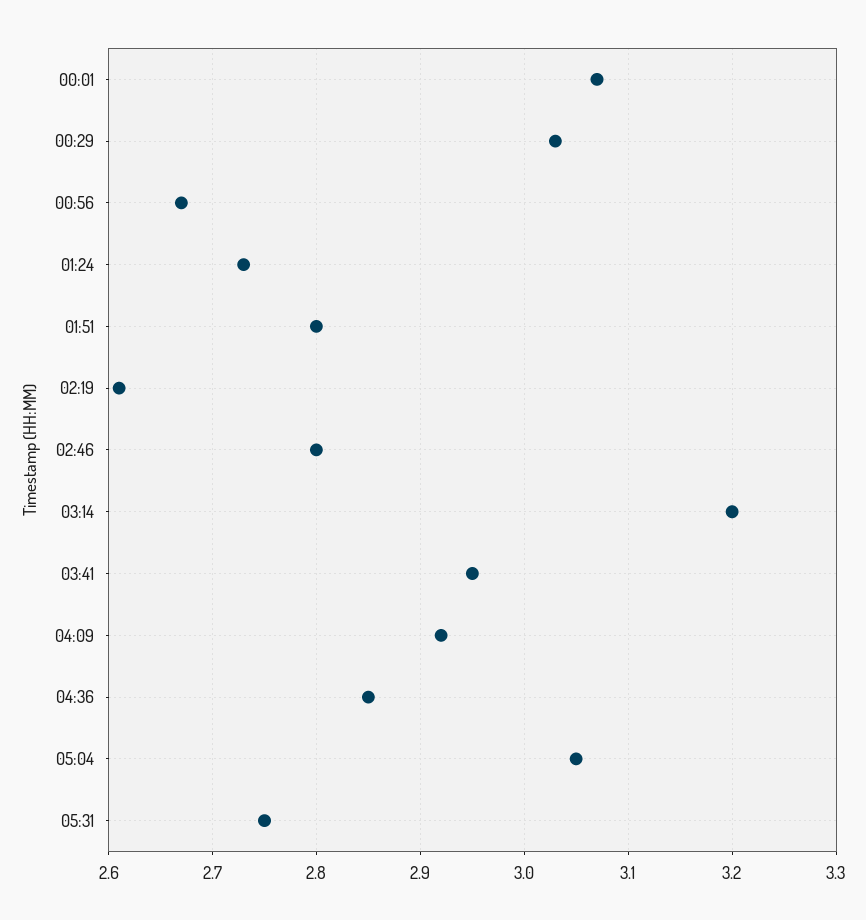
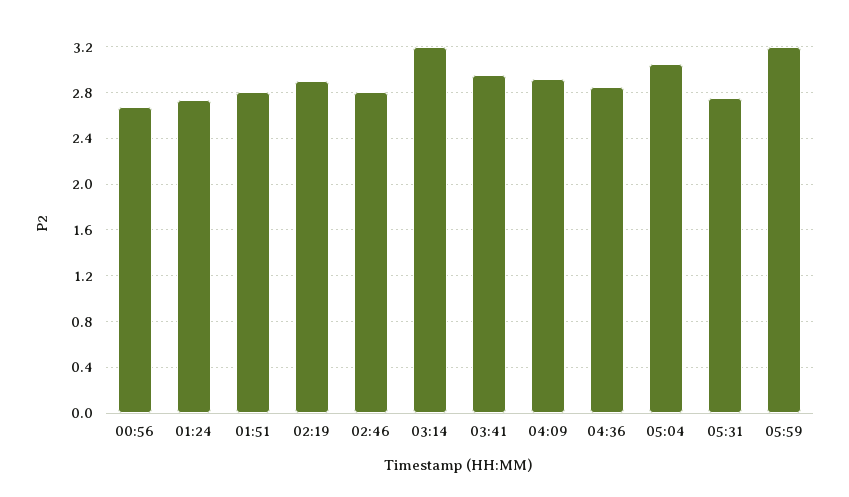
00:01: 3.07 -> none
00:29: 3.03 -> none
02:19: 2.61 -> 2.9
05:59: none -> 3.2

